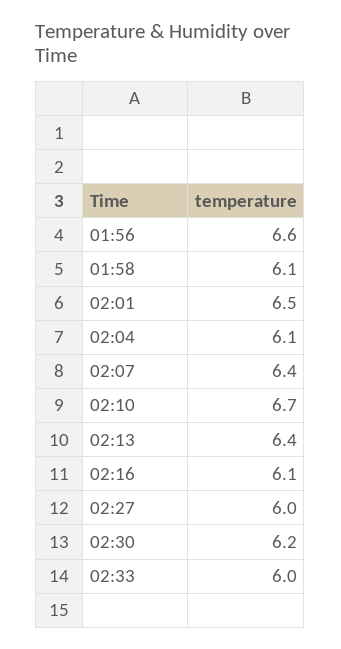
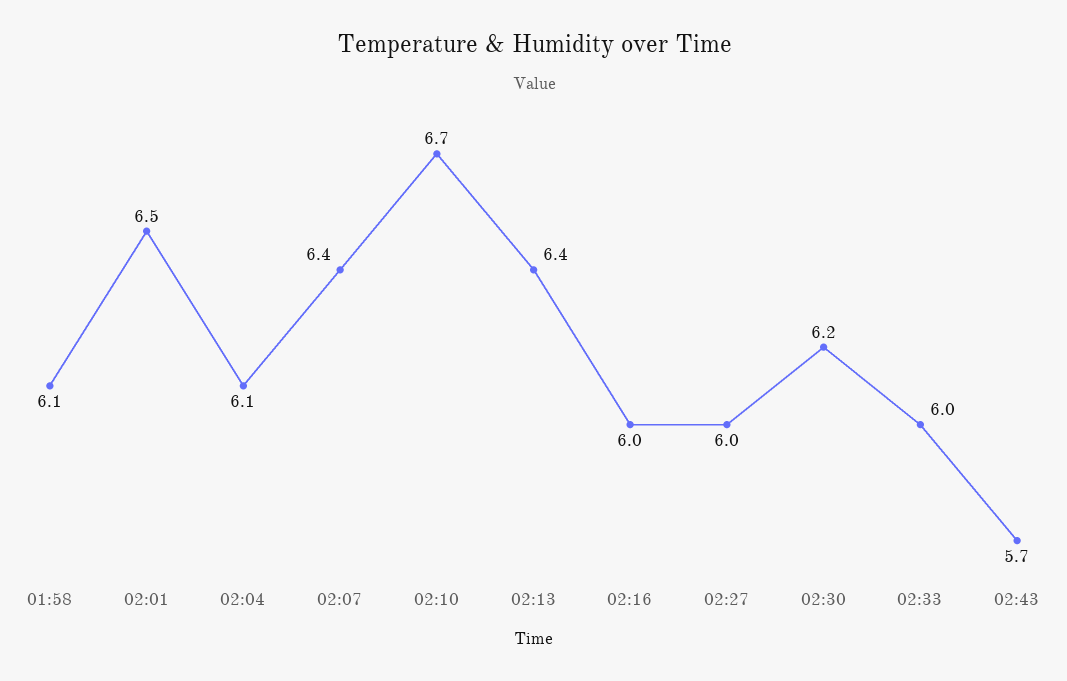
01:56: 6.6 -> none
02:16: 6.1 -> 6
02:43: none -> 5.7

